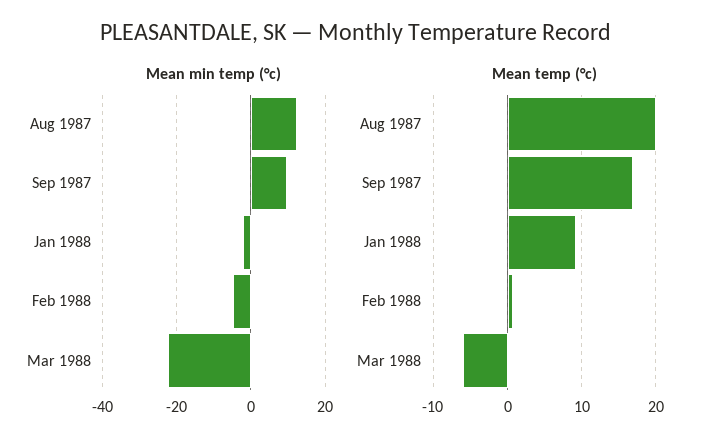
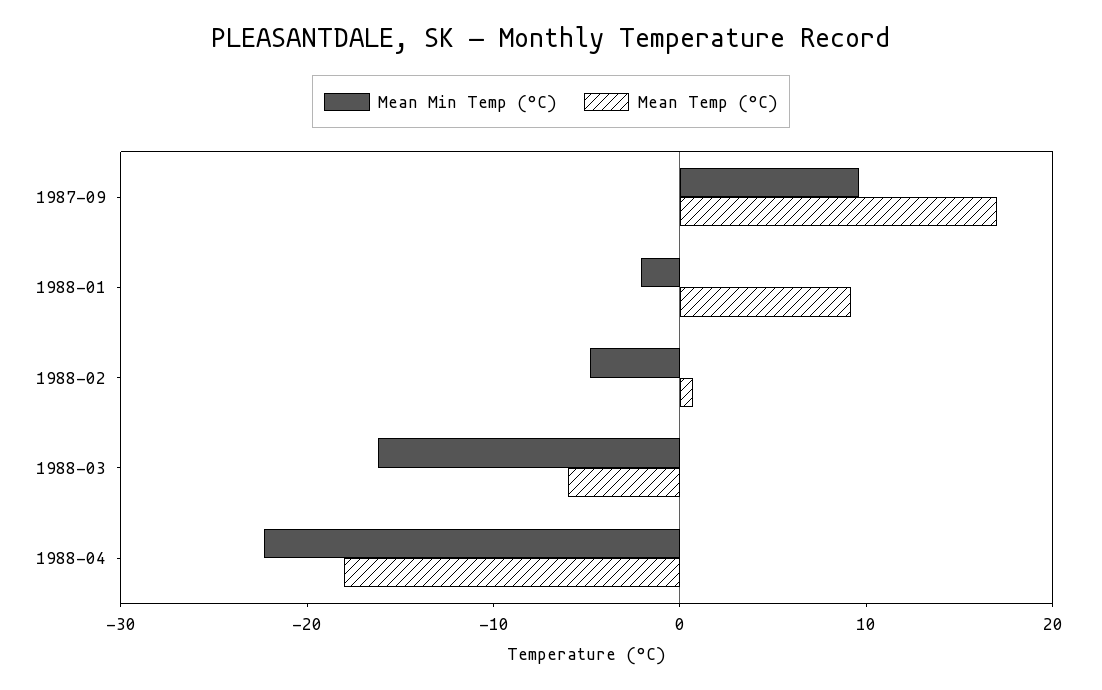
Mean min temp (°c), Aug 1987: 12 -> none
Mean min temp (°c), Mar 1988: -22 -> -16
Mean temp (°c), Aug 1987: 20 -> none
Mean min temp (°c), 1988-04: none -> -22
Mean temp (°c), 1988-04: none -> -18

